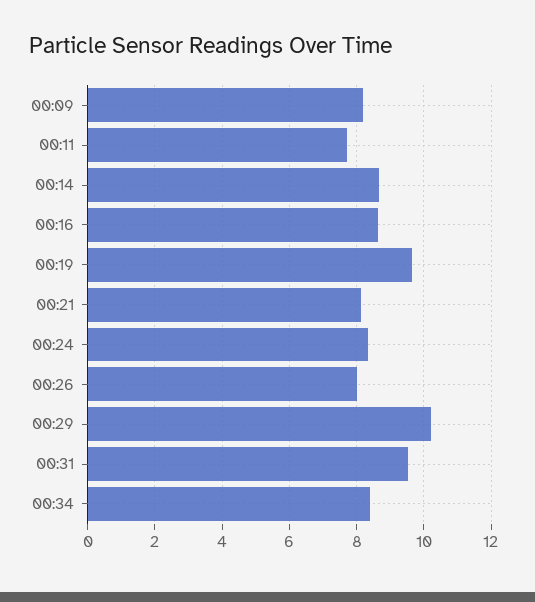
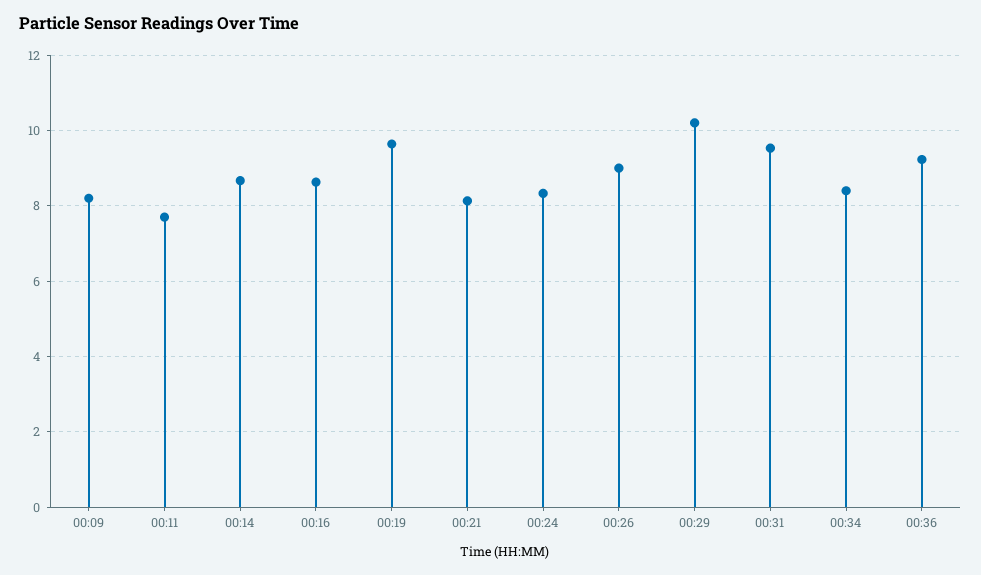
00:26: 8 -> 9
00:36: none -> 9.2

